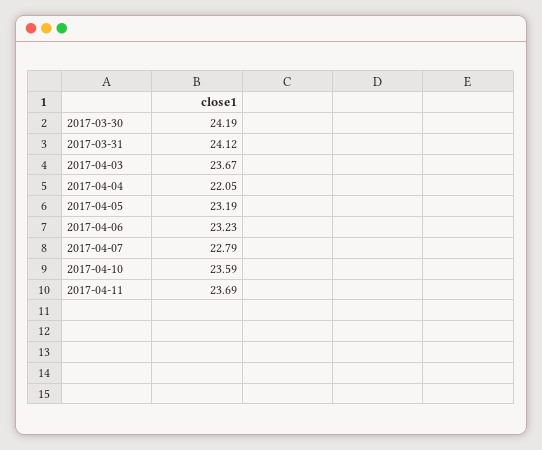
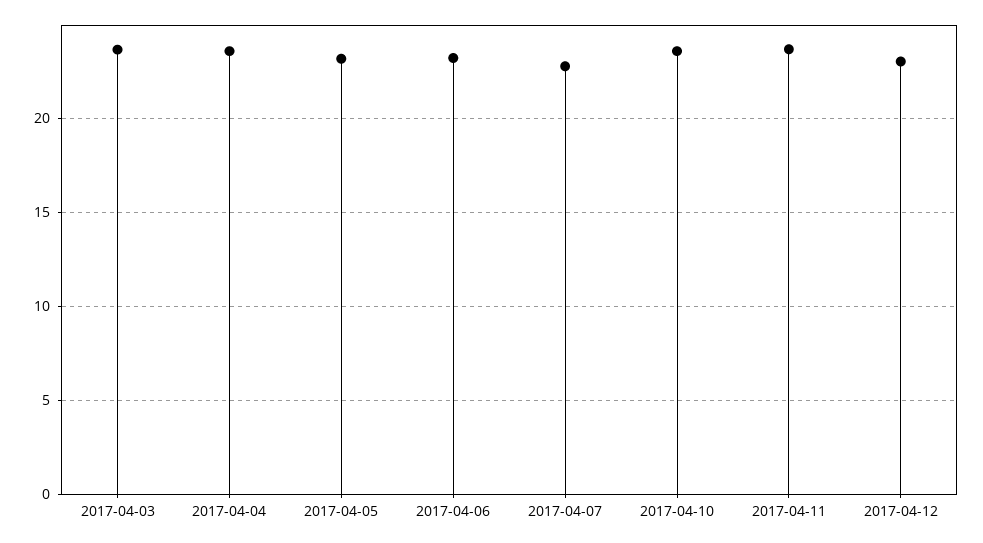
2017-03-30: 24.19 -> none
2017-03-31: 24.12 -> none
2017-04-04: 22.05 -> 23.5
2017-04-12: none -> 23

